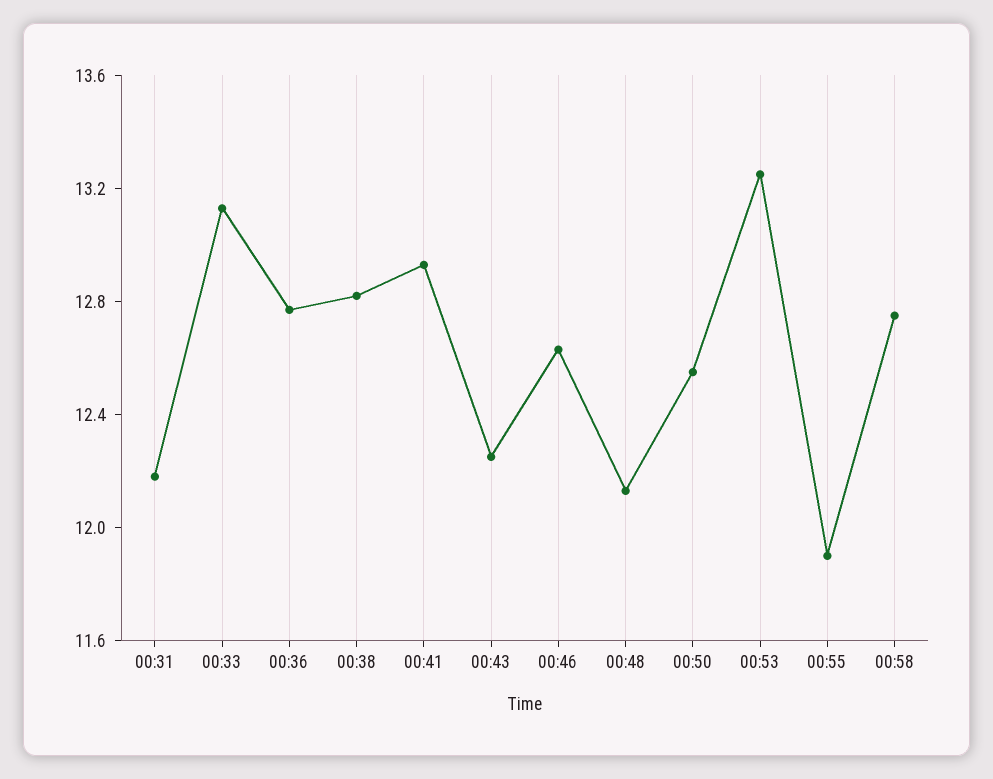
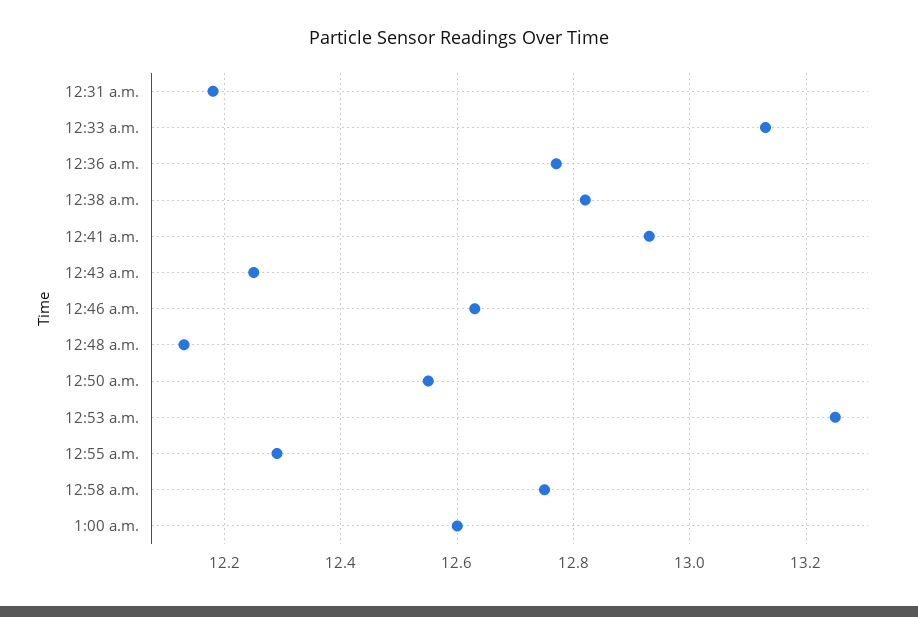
00:55: 11.9 -> 12.3
1:00 a.m.: none -> 12.6

